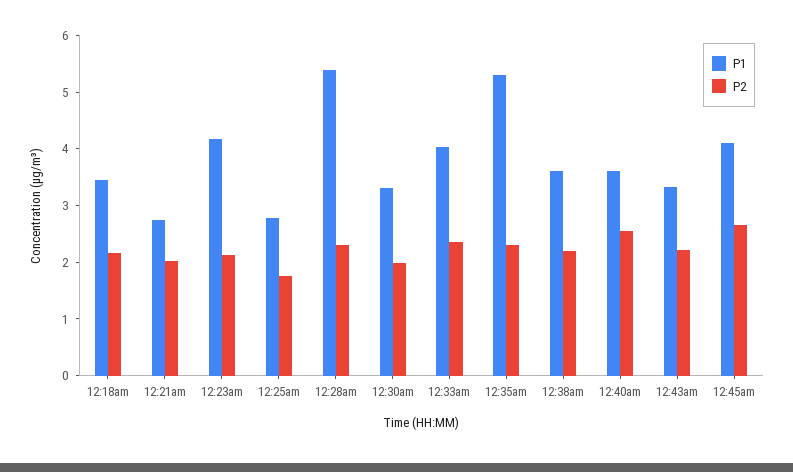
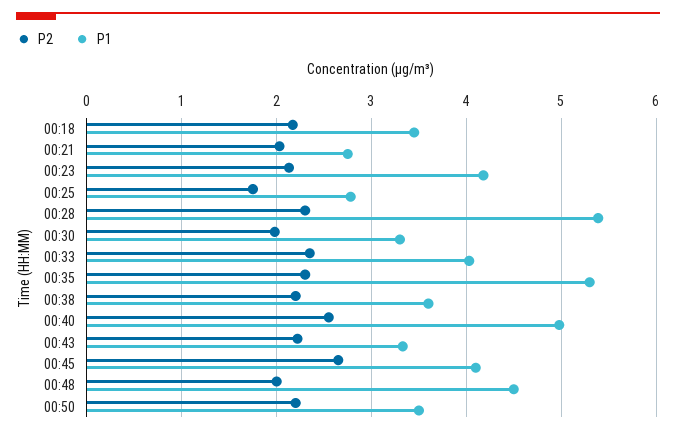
P1, 12:40am: 3.6 -> 5
P2, 00:48: none -> 2
P1, 00:48: none -> 4.5
P2, 00:50: none -> 2.2
P1, 00:50: none -> 3.5

